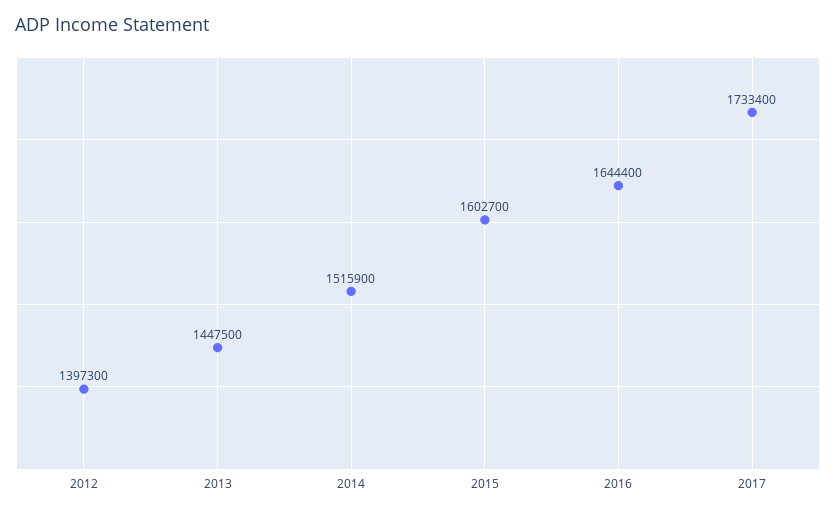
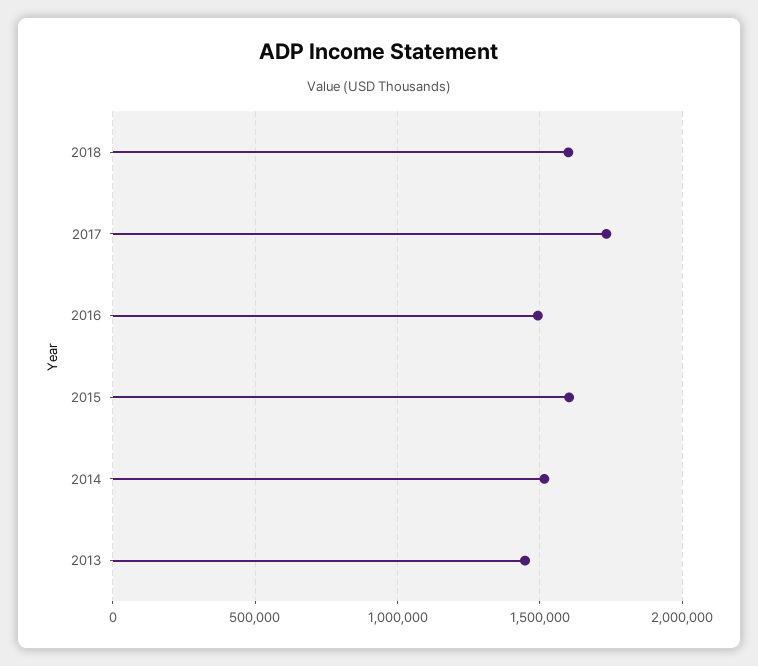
2012: 1397300 -> none
2016: 1644400 -> 1500000
2018: none -> 1600000

